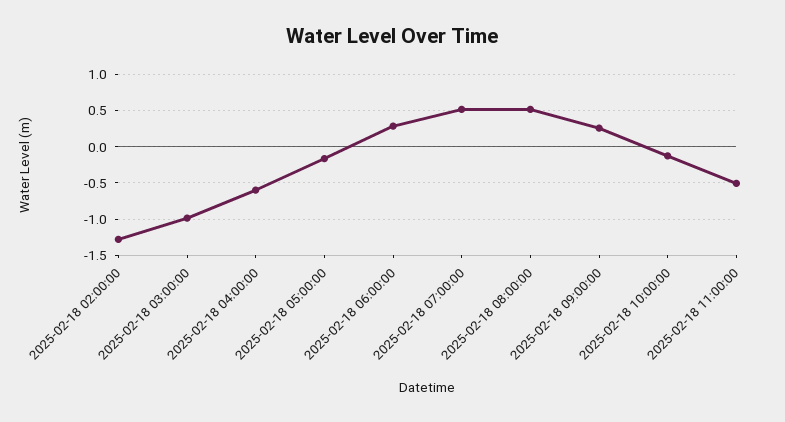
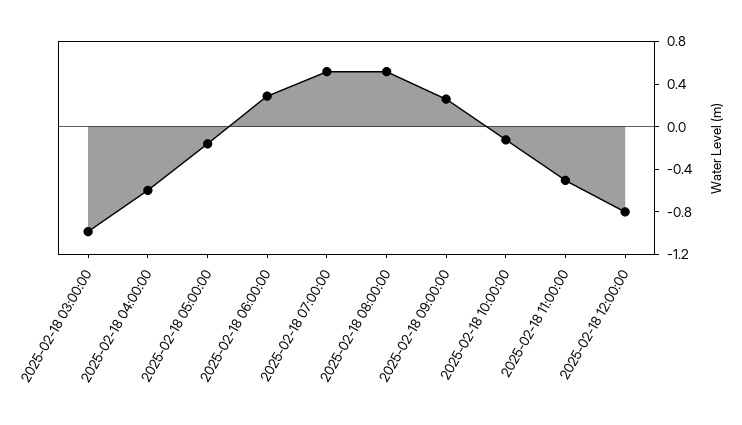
2025-02-18 02:00:00: -1.3 -> none
2025-02-18 12:00:00: none -> -0.8

